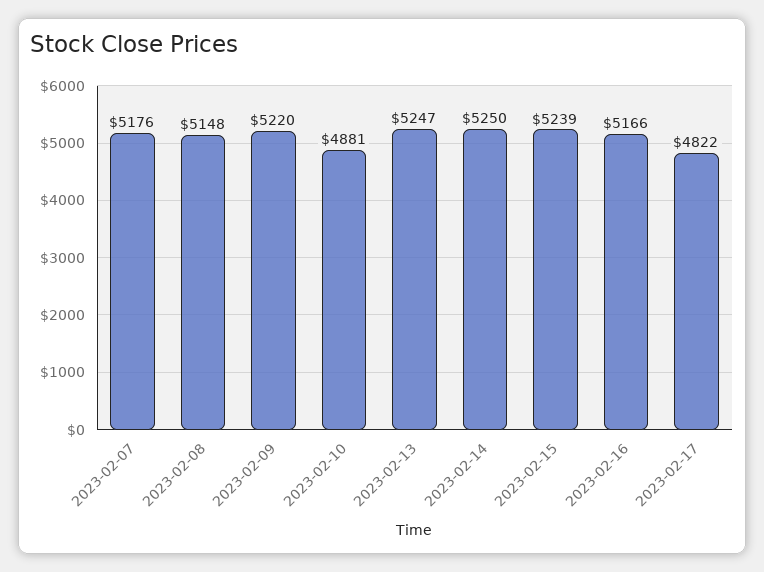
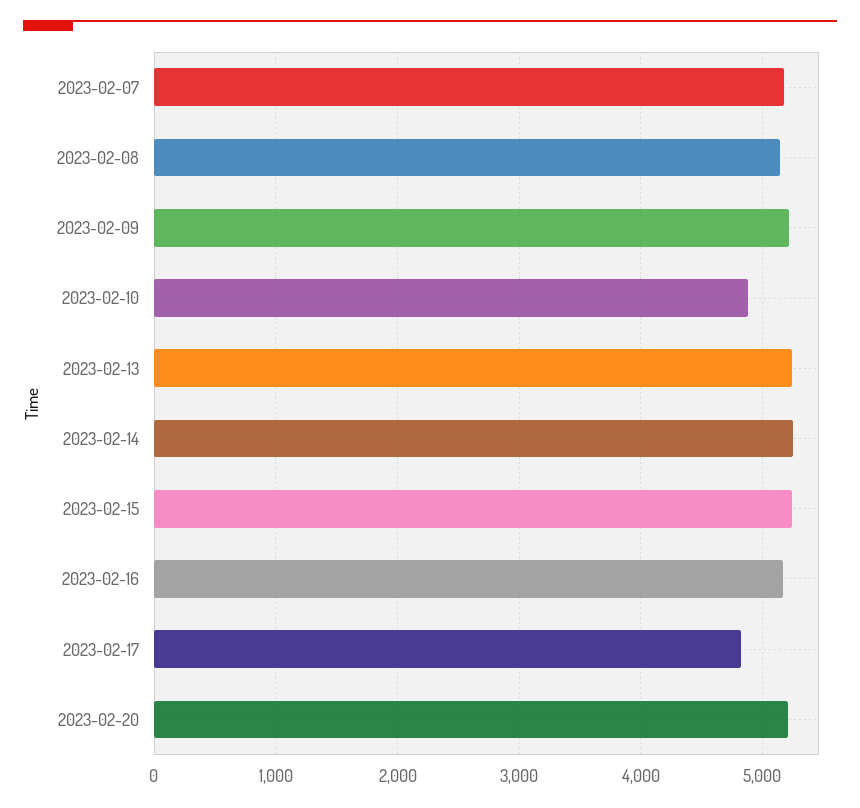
2023-02-20: none -> 5200

